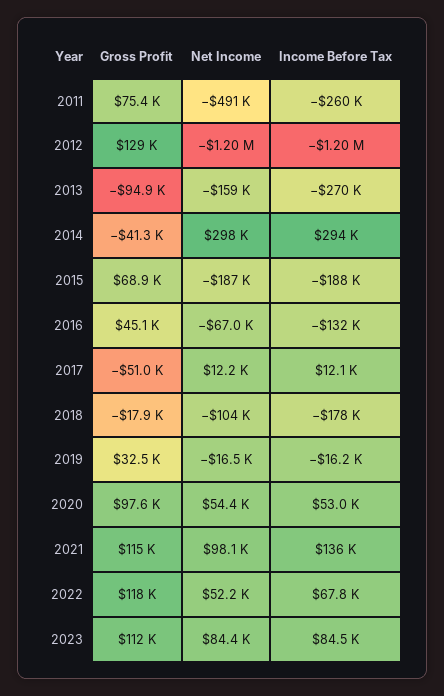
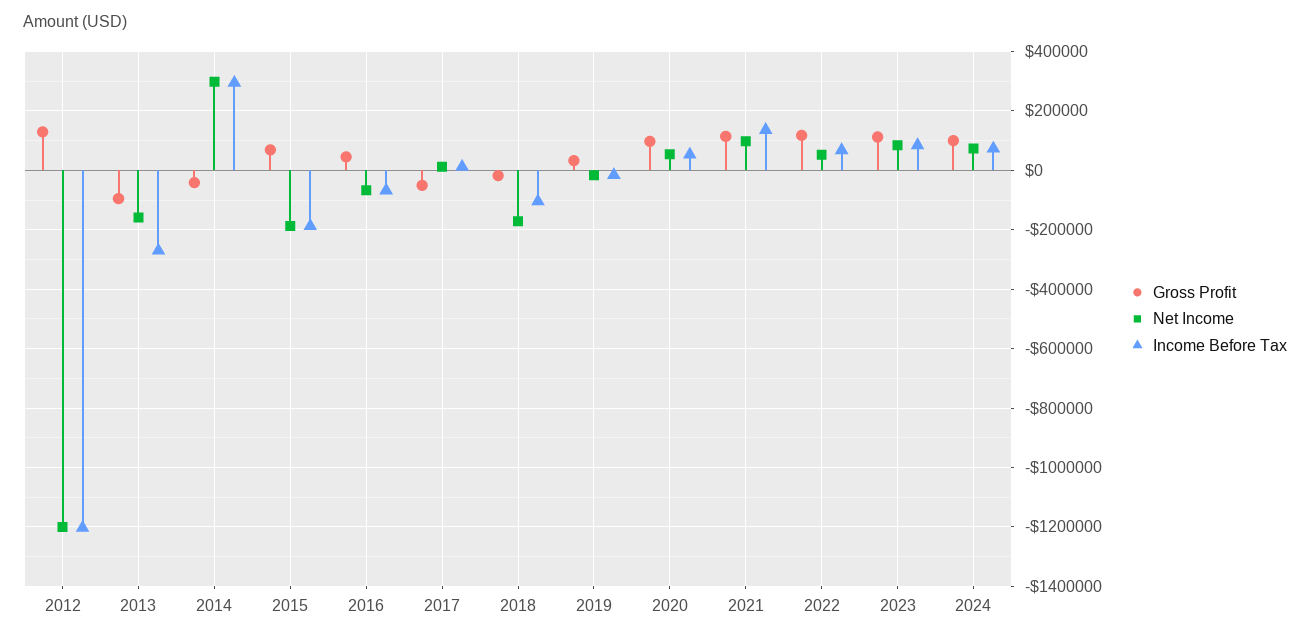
Gross Profit, 2011: 75400 -> none
Net Income, 2011: -491000 -> none
Income Before Tax, 2011: -260000 -> none
Income Before Tax, 2016: -132000 -> -75000
Net Income, 2018: -104000 -> -175000
Income Before Tax, 2018: -178000 -> -100000
Gross Profit, 2024: none -> 100000
Net Income, 2024: none -> 75000
Income Before Tax, 2024: none -> 75000

